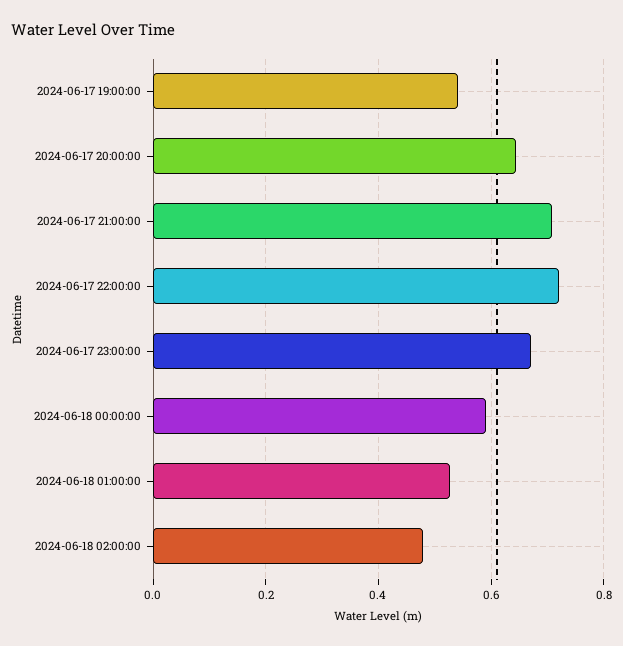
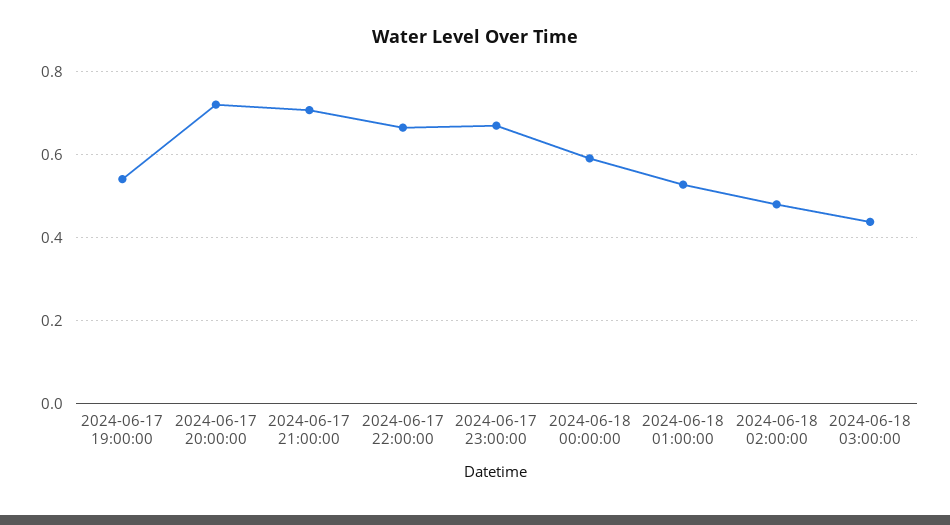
2024-06-17 20:00:00: 0.64 -> 0.72
2024-06-17 22:00:00: 0.72 -> 0.66
2024-06-18 03:00:00: none -> 0.44

